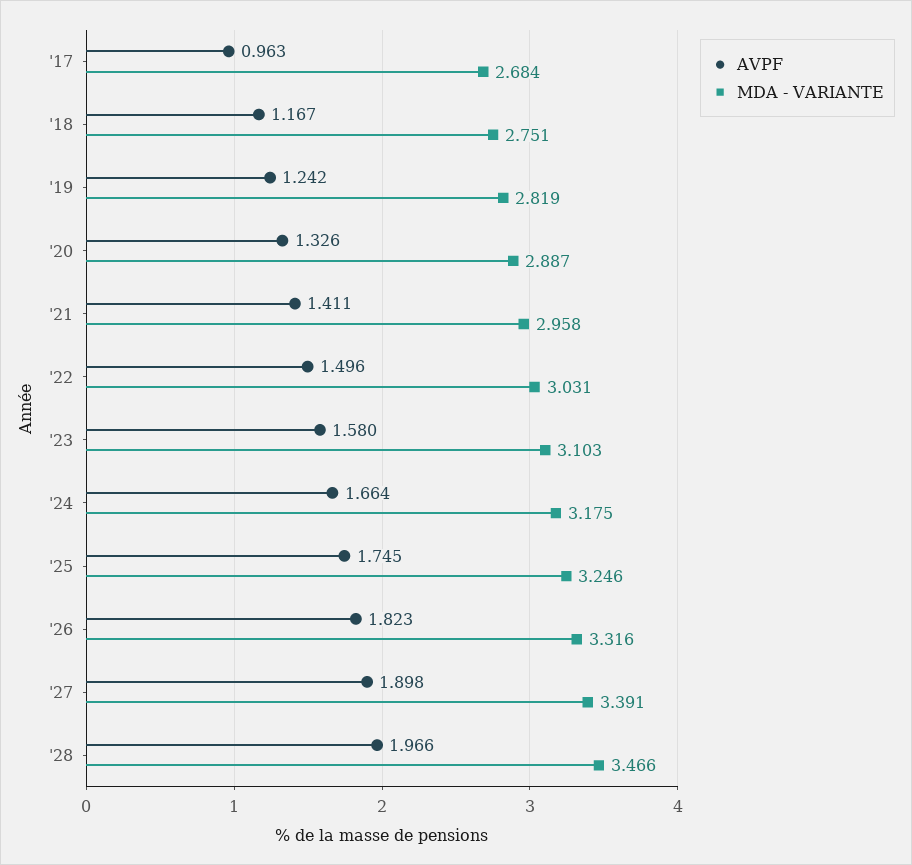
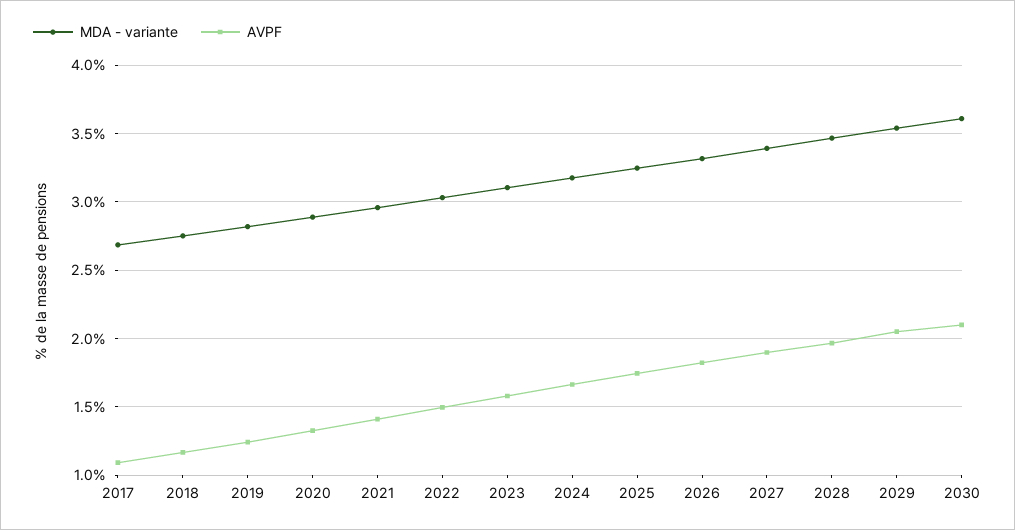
AVPF, '17: 0.963 -> 1.1
MDA - VARIANTE, 2029: none -> 3.55
AVPF, 2029: none -> 2.05
MDA - VARIANTE, 2030: none -> 3.6
AVPF, 2030: none -> 2.1

